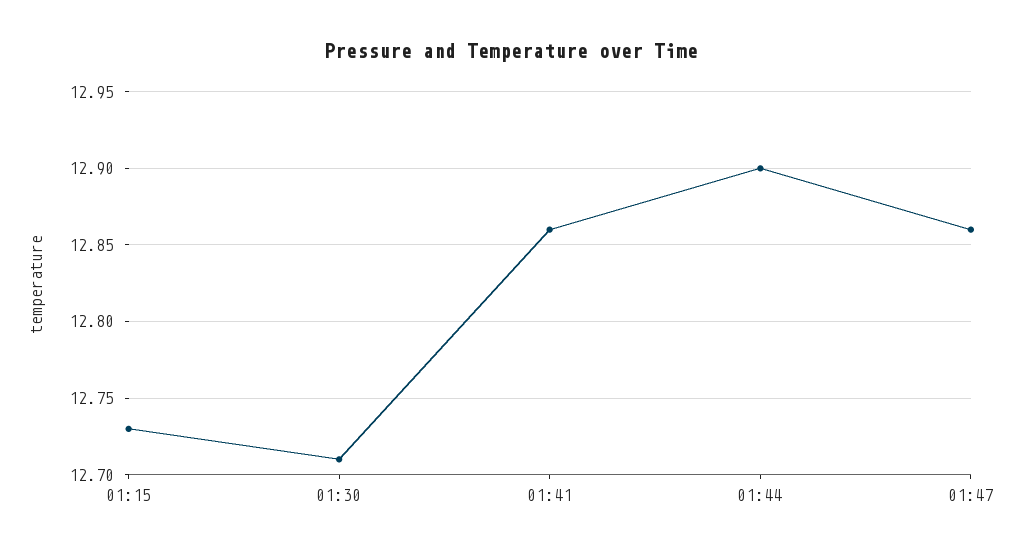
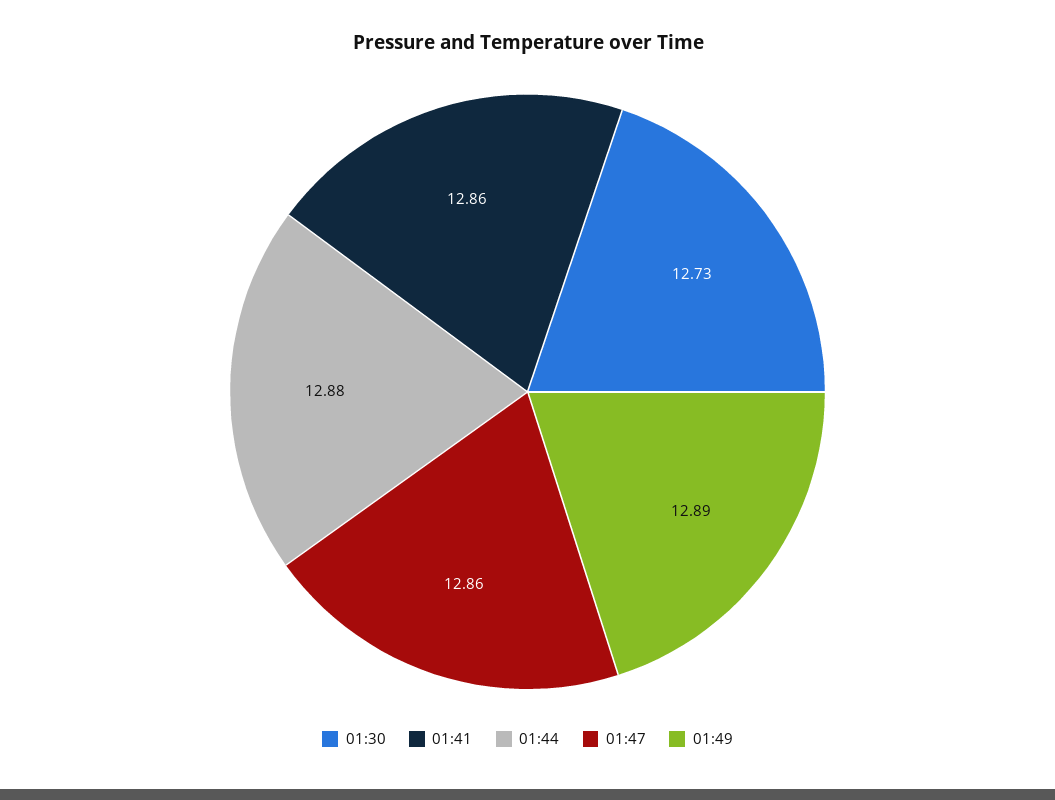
01:15: 12.73 -> none
01:30: 12.71 -> 12.73
01:44: 12.9 -> 12.88
01:49: none -> 12.89

